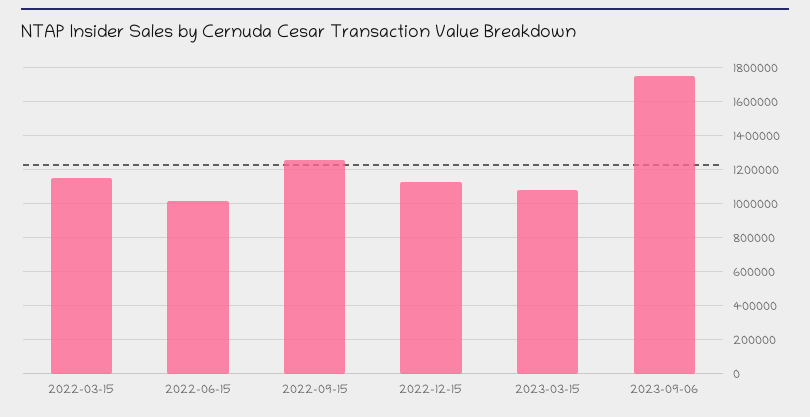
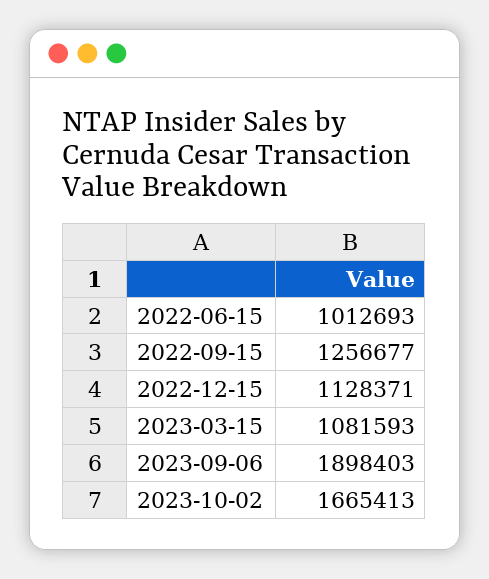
2022-03-15: 1150000 -> none
2023-09-06: 1750000 -> 1898403
2023-10-02: none -> 1665413

